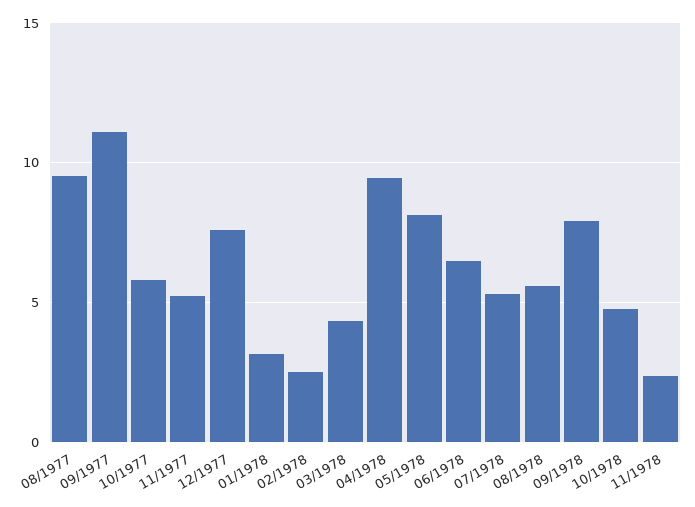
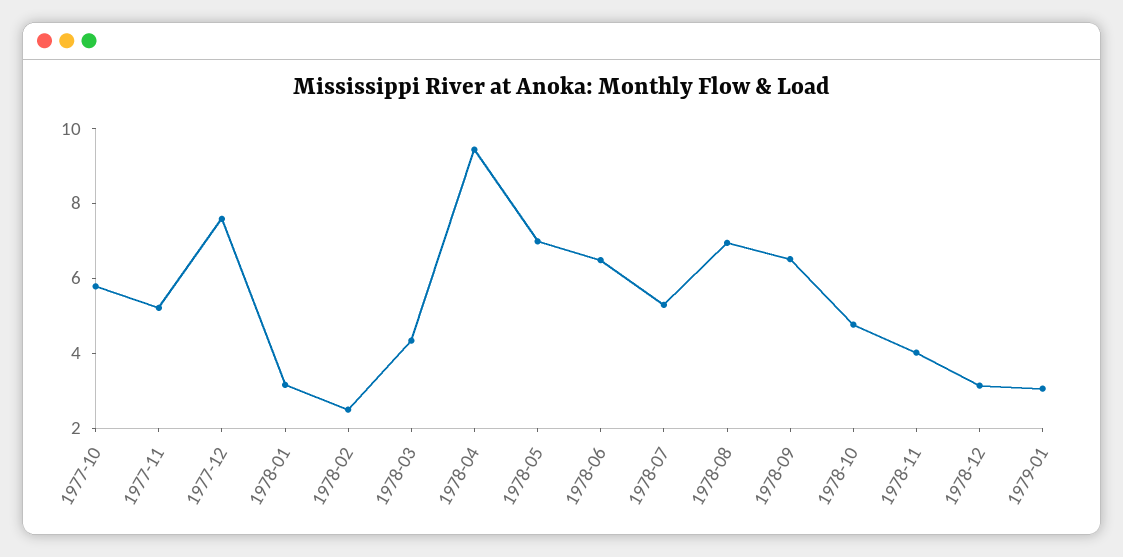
08/1977: 9.5 -> none
09/1977: 11 -> none
05/1978: 8 -> 7
08/1978: 5.5 -> 7
09/1978: 8 -> 6.5
11/1978: 2.5 -> 4
1978-12: none -> 3
1979-01: none -> 3

